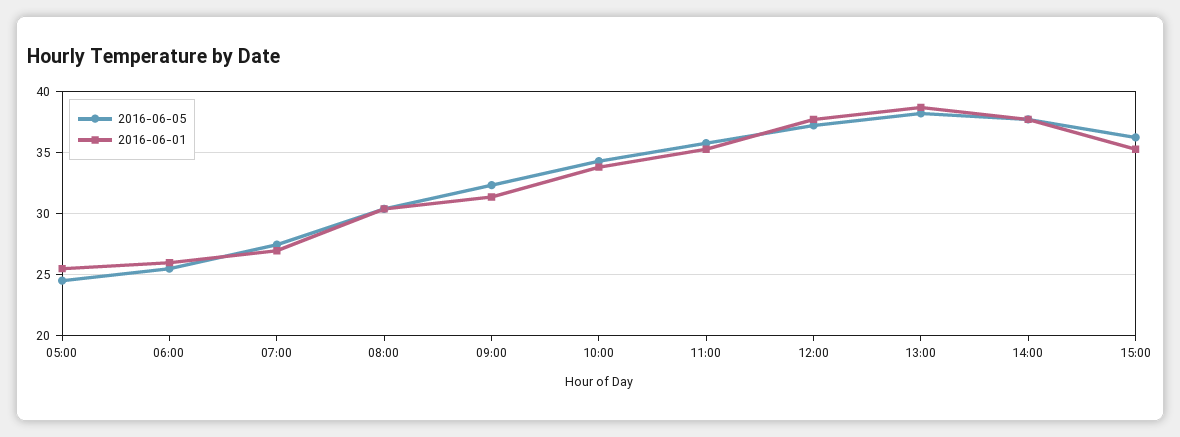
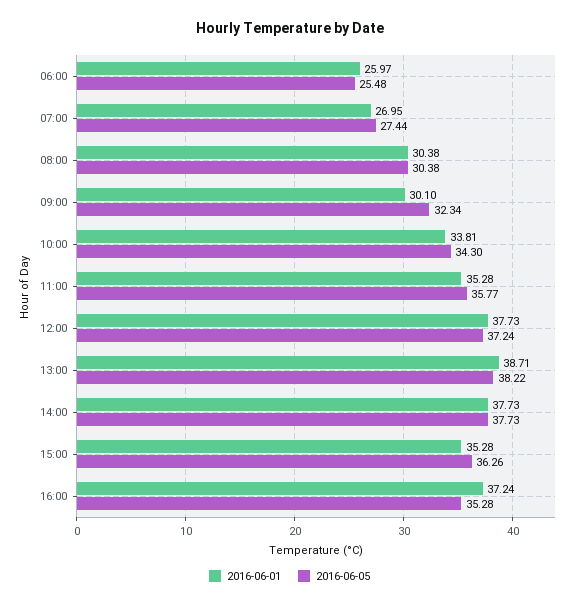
2016-06-05, 05:00: 24.5 -> none
2016-06-01, 05:00: 25.5 -> none
2016-06-01, 09:00: 31.5 -> 30.1
2016-06-01, 16:00: none -> 37.24
2016-06-05, 16:00: none -> 35.28

